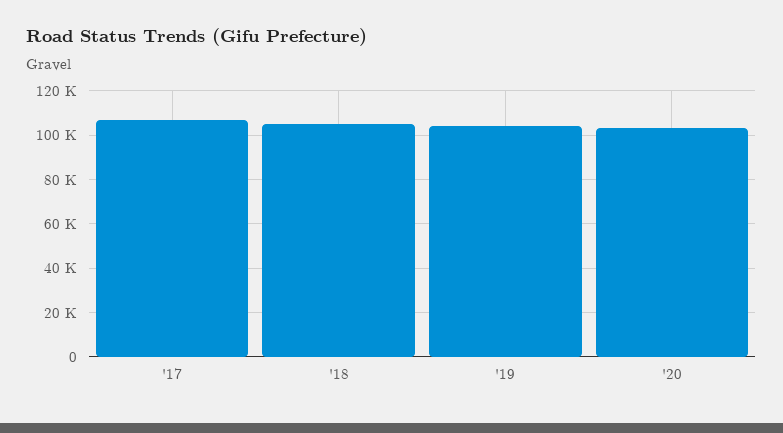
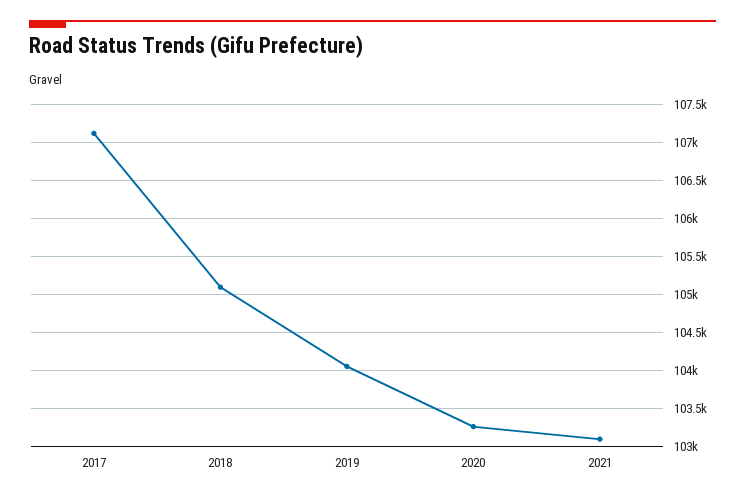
2021: none -> 103100

